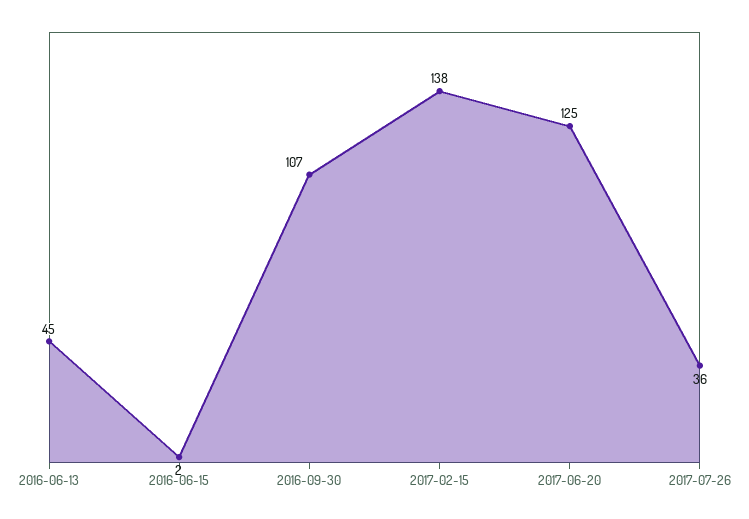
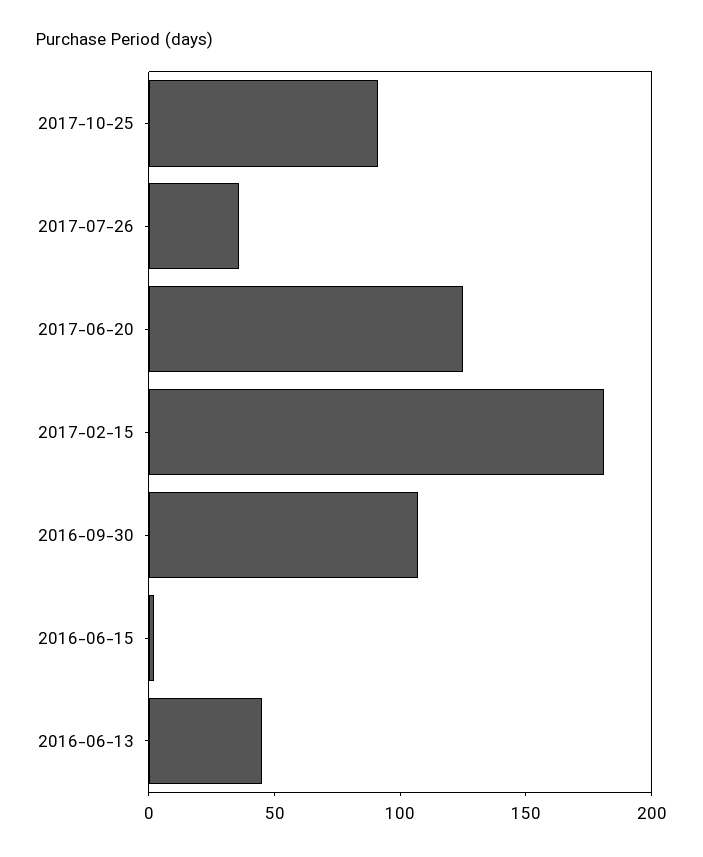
2017-02-15: 138 -> 180
2017-10-25: none -> 90

